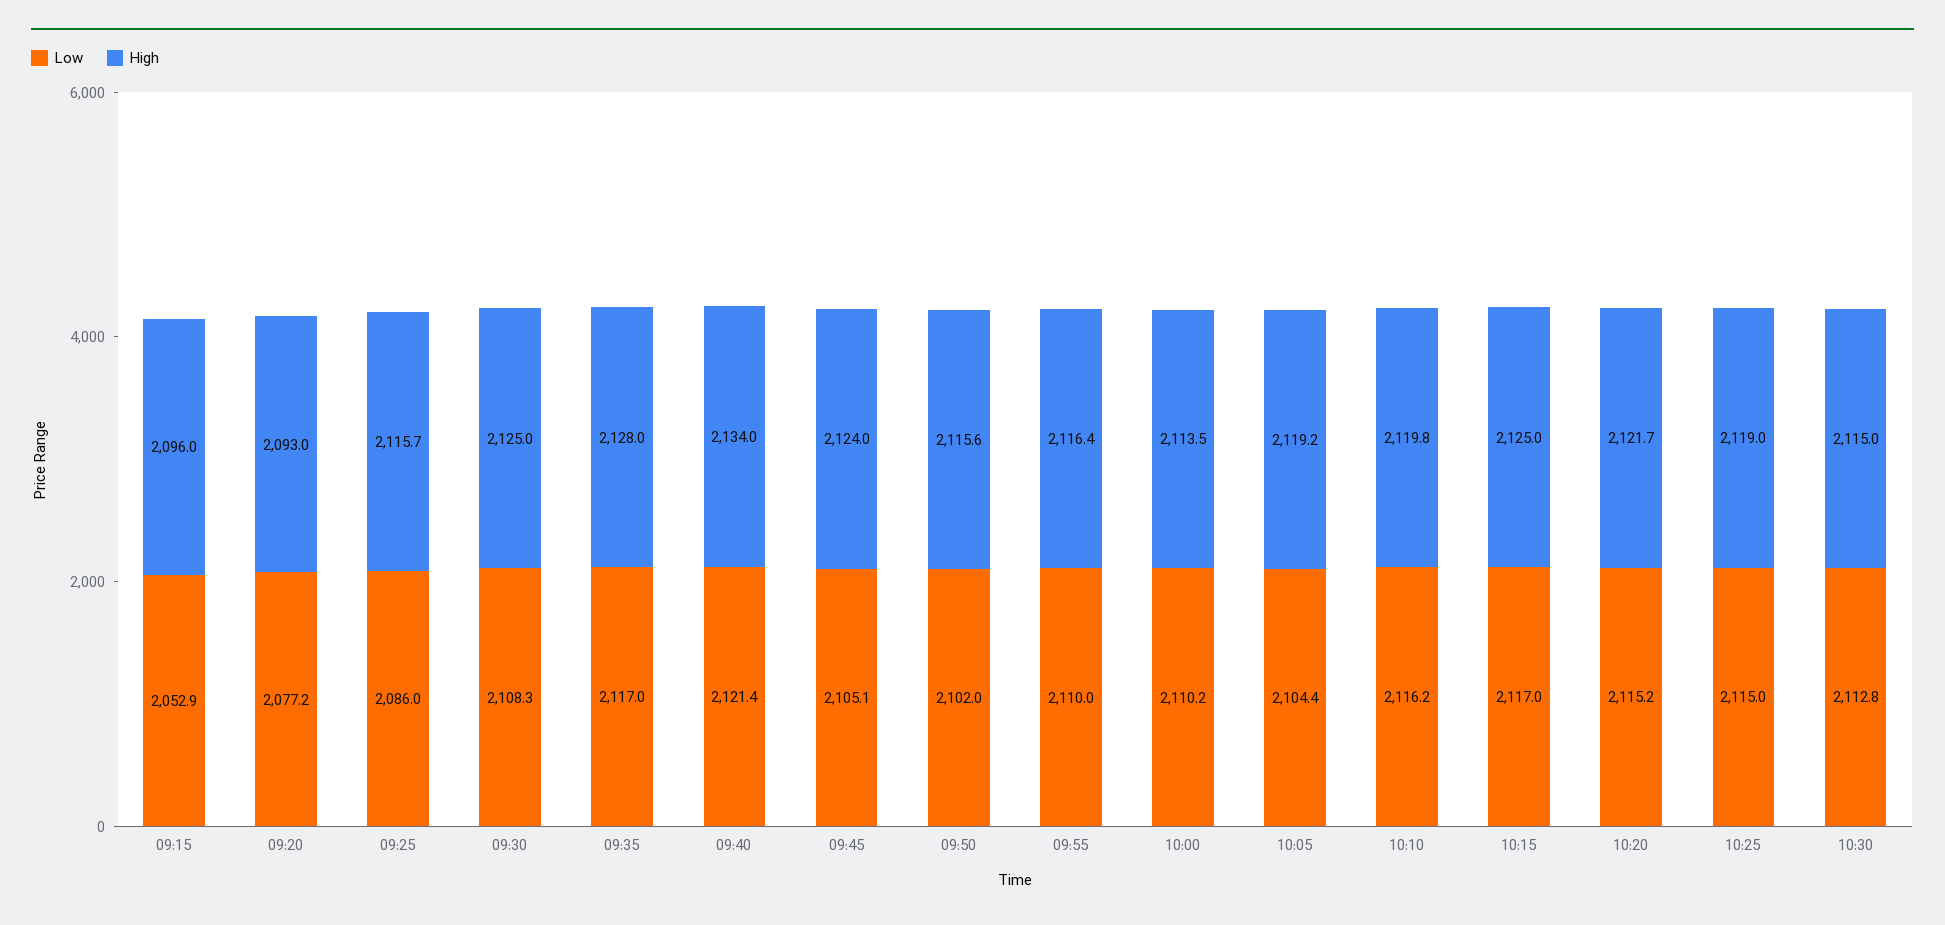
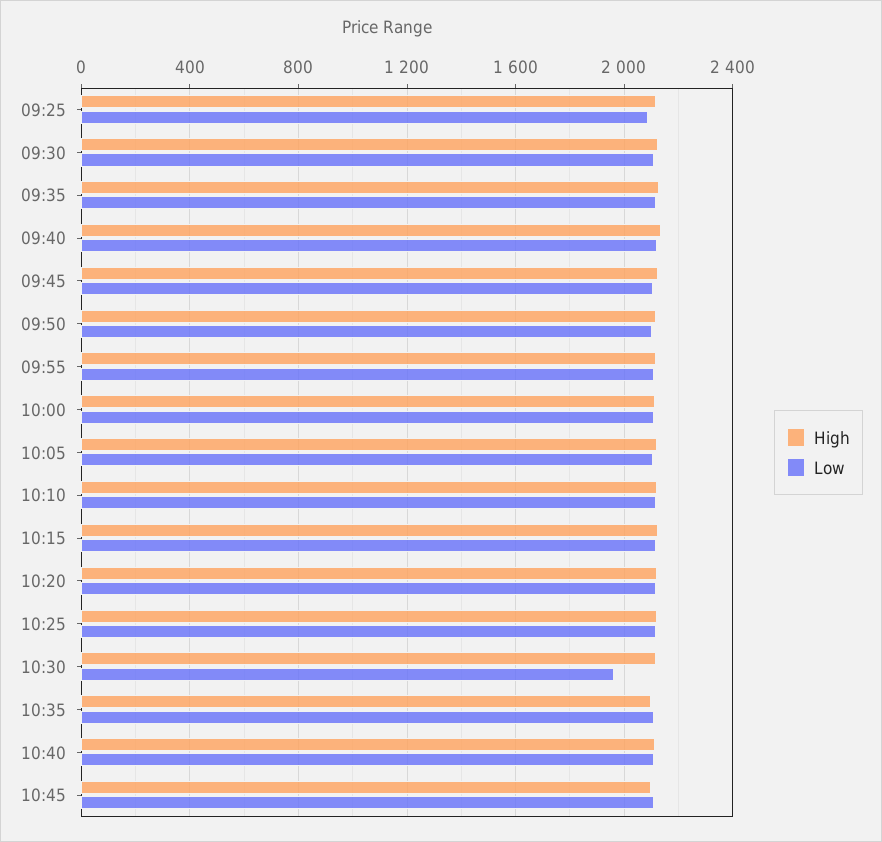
Low, 09:15: 2052.9 -> none
High, 09:15: 2096 -> none
Low, 09:20: 2077.2 -> none
High, 09:20: 2093 -> none
Low, 10:30: 2112.8 -> 1950
High, 10:35: none -> 2100
Low, 10:35: none -> 2100
High, 10:40: none -> 2100
Low, 10:40: none -> 2100
High, 10:45: none -> 2100
Low, 10:45: none -> 2100

